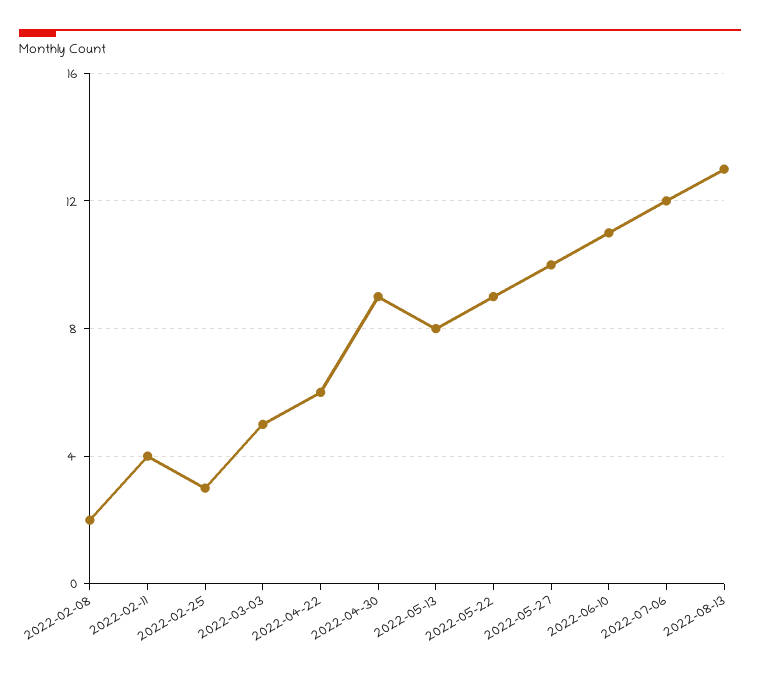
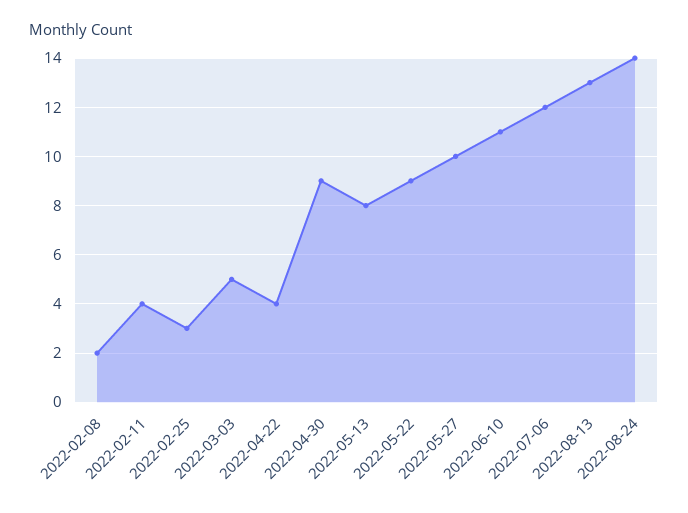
2022-04-22: 6 -> 4
2022-08-24: none -> 14

